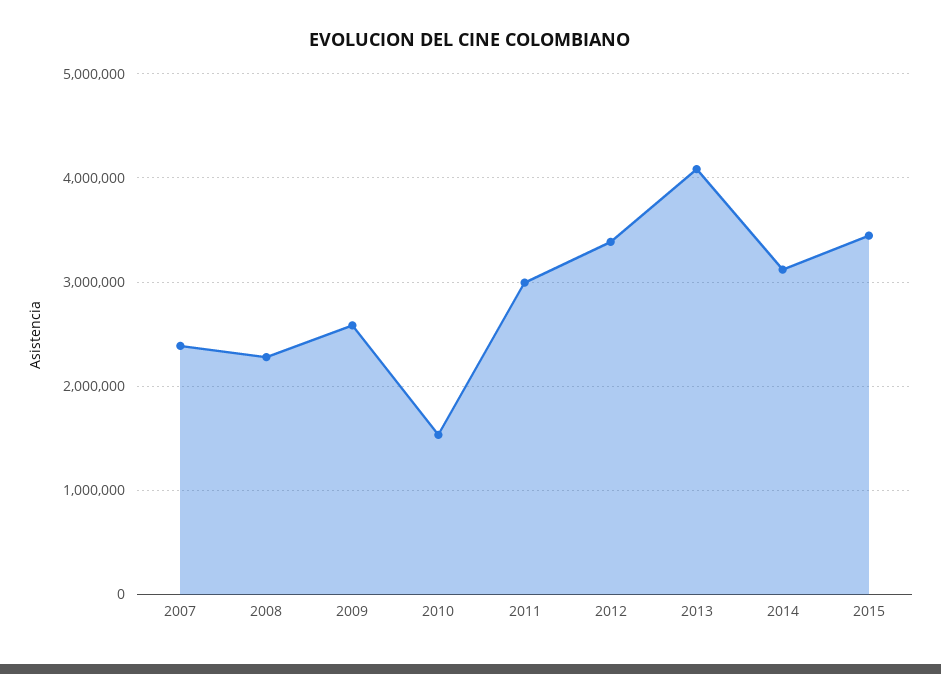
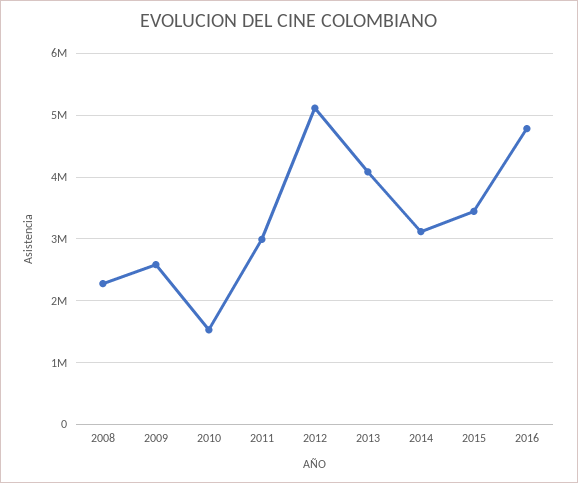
2007: 2400000 -> none
2012: 3400000 -> 5100000
2016: none -> 4800000

